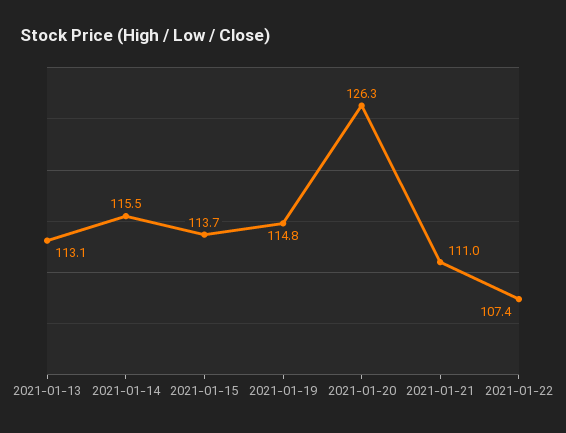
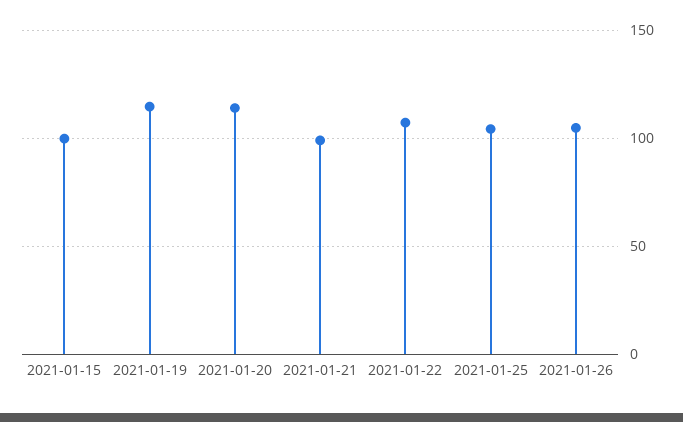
2021-01-13: 113.1 -> none
2021-01-14: 115.5 -> none
2021-01-15: 113.7 -> 100
2021-01-20: 126.3 -> 115
2021-01-21: 111 -> 100
2021-01-25: none -> 105
2021-01-26: none -> 105

